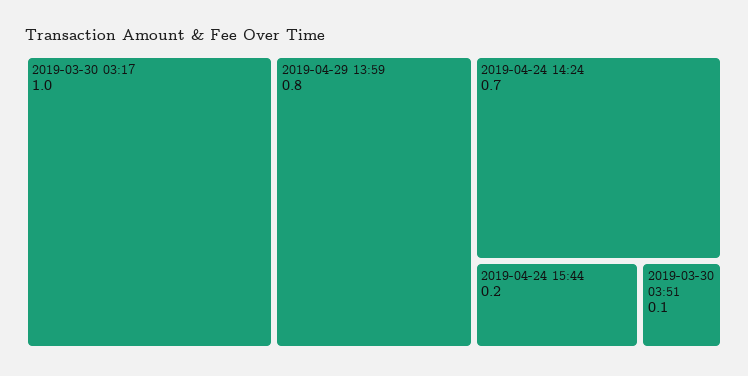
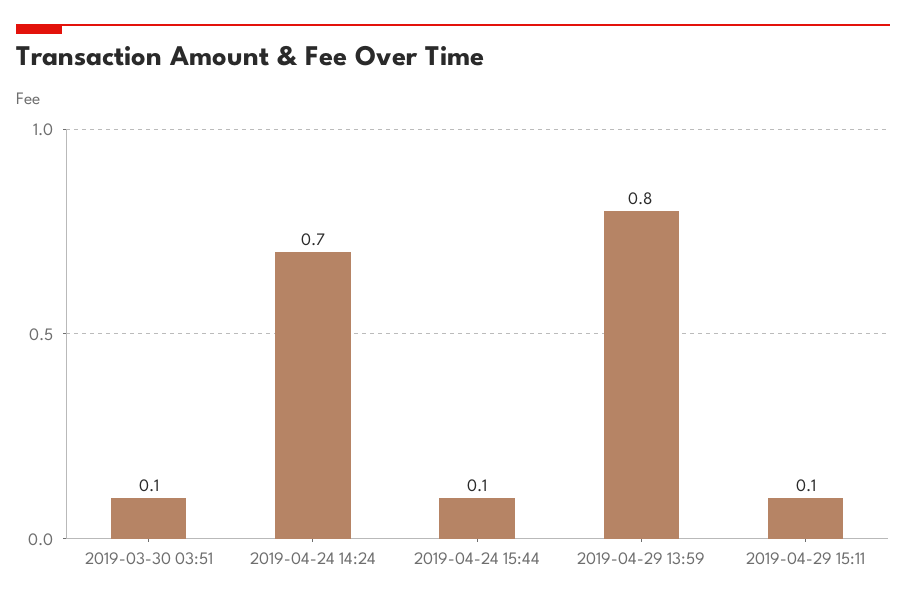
2019-03-30 03:17: 1 -> none
2019-04-24 15:44: 0.2 -> 0.1
2019-04-29 15:11: none -> 0.1

